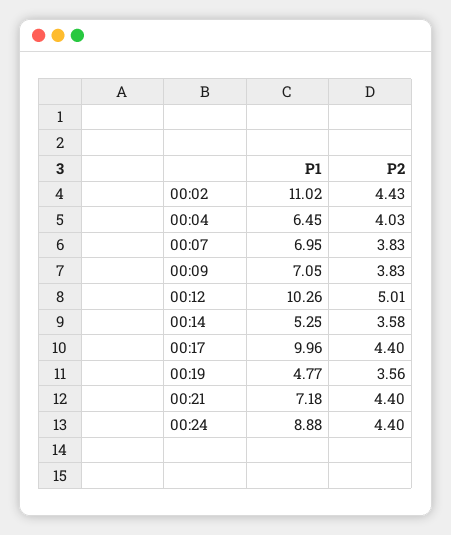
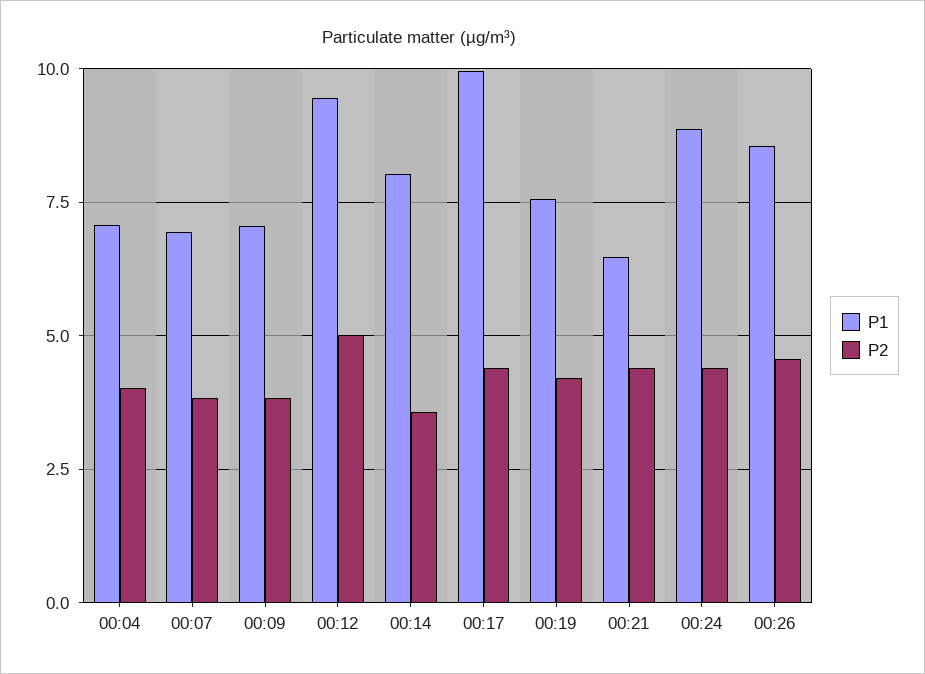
P1, 00:02: 11.02 -> none
P2, 00:02: 4.43 -> none
P1, 00:04: 6.45 -> 7
P1, 00:12: 10.26 -> 9.5
P1, 00:14: 5.25 -> 8
P1, 00:19: 4.77 -> 7.5
P2, 00:19: 3.56 -> 4.25
P1, 00:21: 7.18 -> 6.5
P1, 00:26: none -> 8.5
P2, 00:26: none -> 4.5

